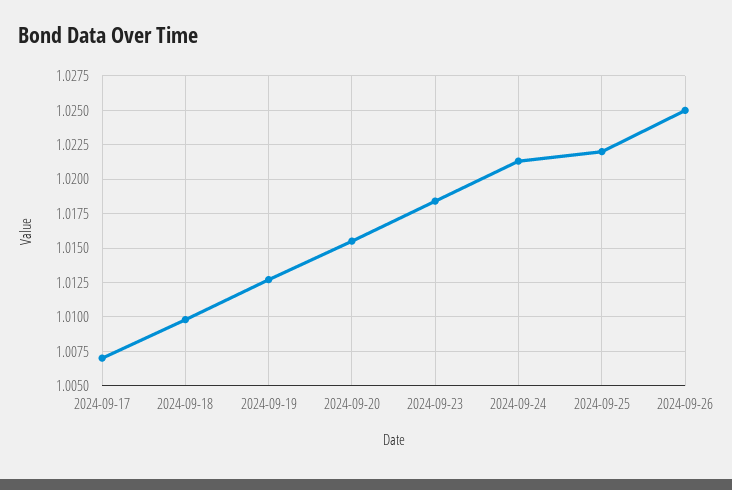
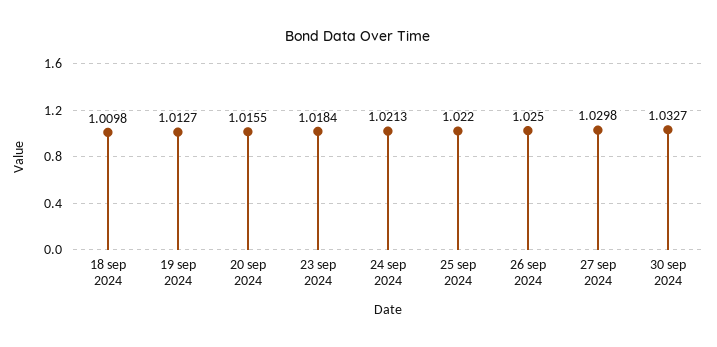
2024-09-17: 1.007 -> none
27 sep 2024: none -> 1.0298
30 sep 2024: none -> 1.0327

